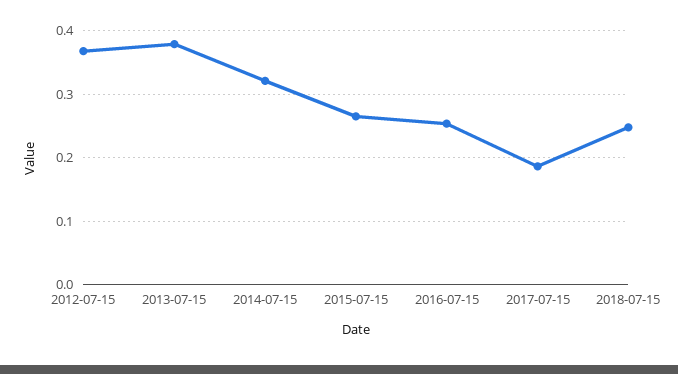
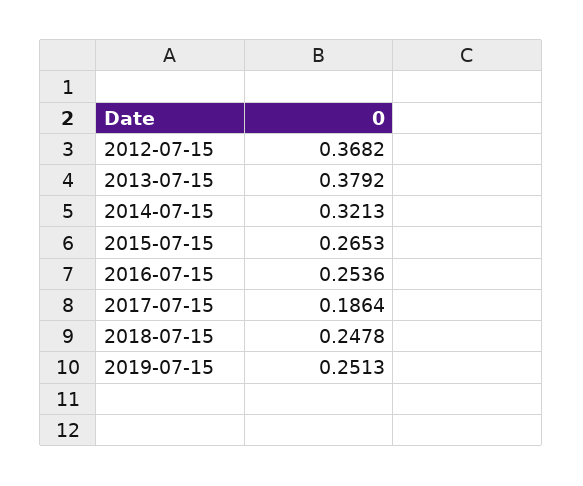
2019-07-15: none -> 0.2513

